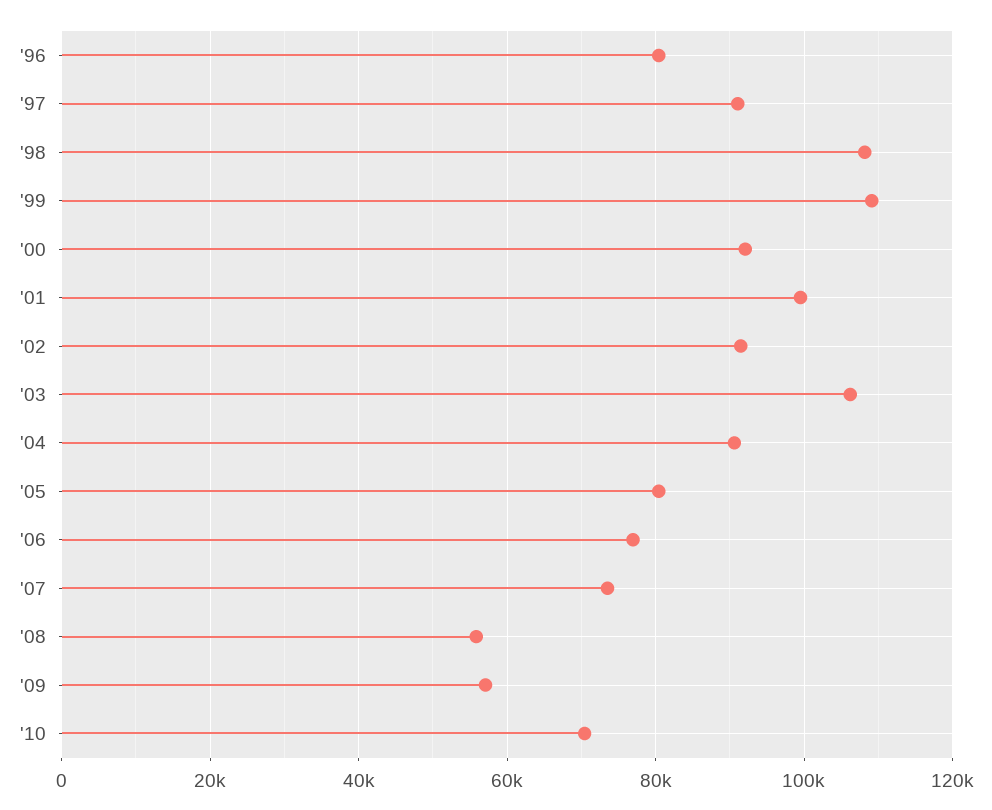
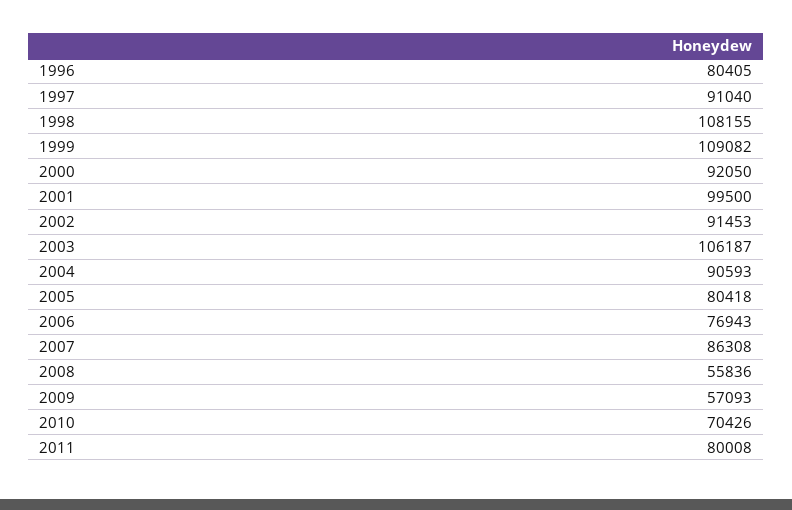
'07: 74000 -> 86308
2011: none -> 80008

